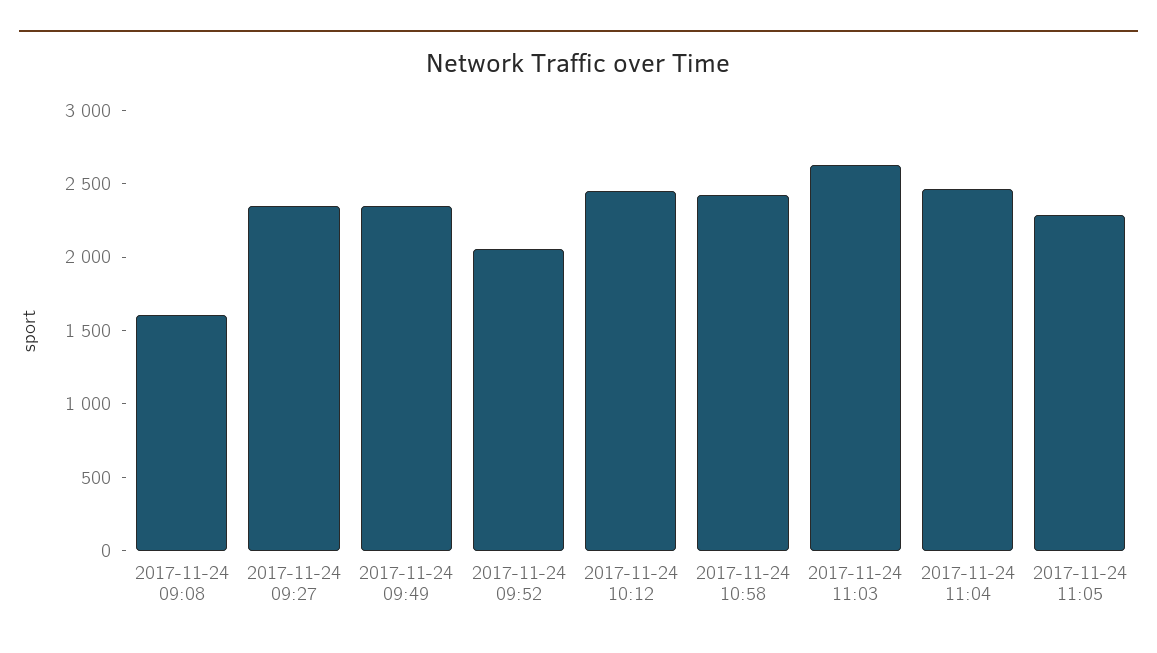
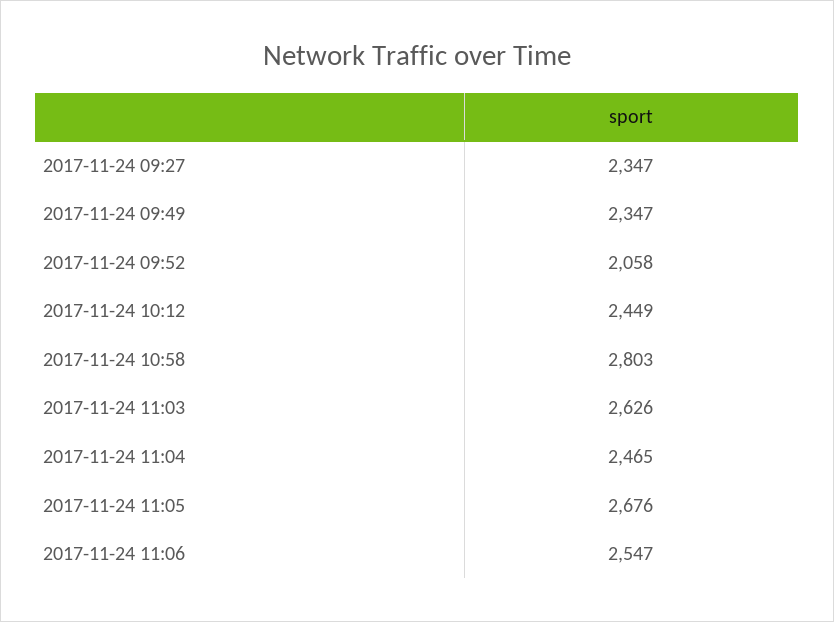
2017-11-24 09:08: 1600 -> none
2017-11-24 10:58: 2400 -> 2803
2017-11-24 11:05: 2300 -> 2676
2017-11-24 11:06: none -> 2547

